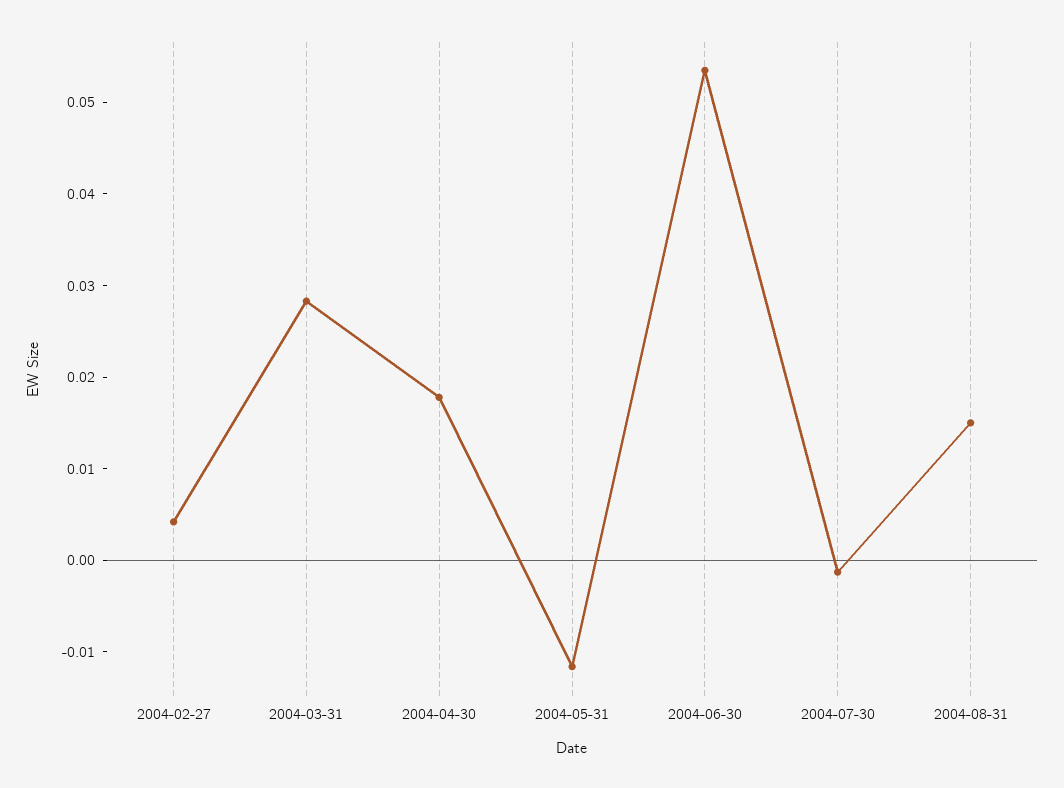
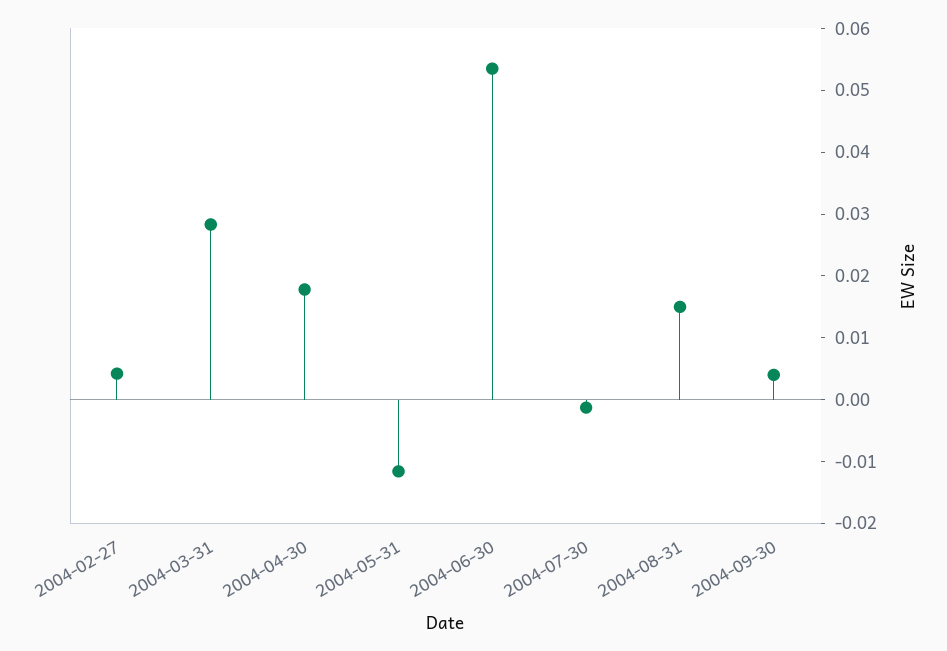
2004-09-30: none -> 0.004

